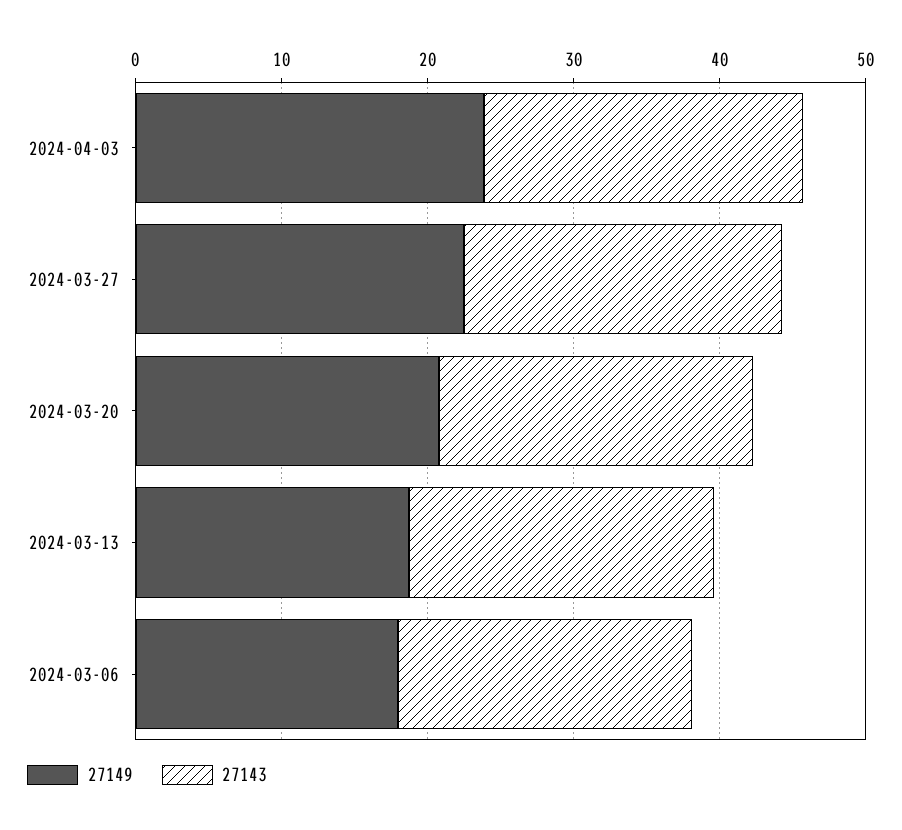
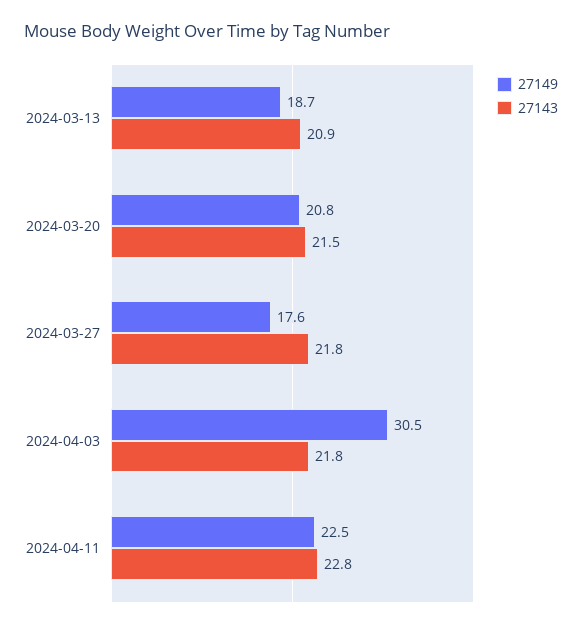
27149, 2024-04-03: 24 -> 30.5
27149, 2024-03-27: 22 -> 17.6
27149, 2024-03-06: 18 -> none
27143, 2024-03-06: 20 -> none
27149, 2024-04-11: none -> 22.5
27143, 2024-04-11: none -> 22.8

